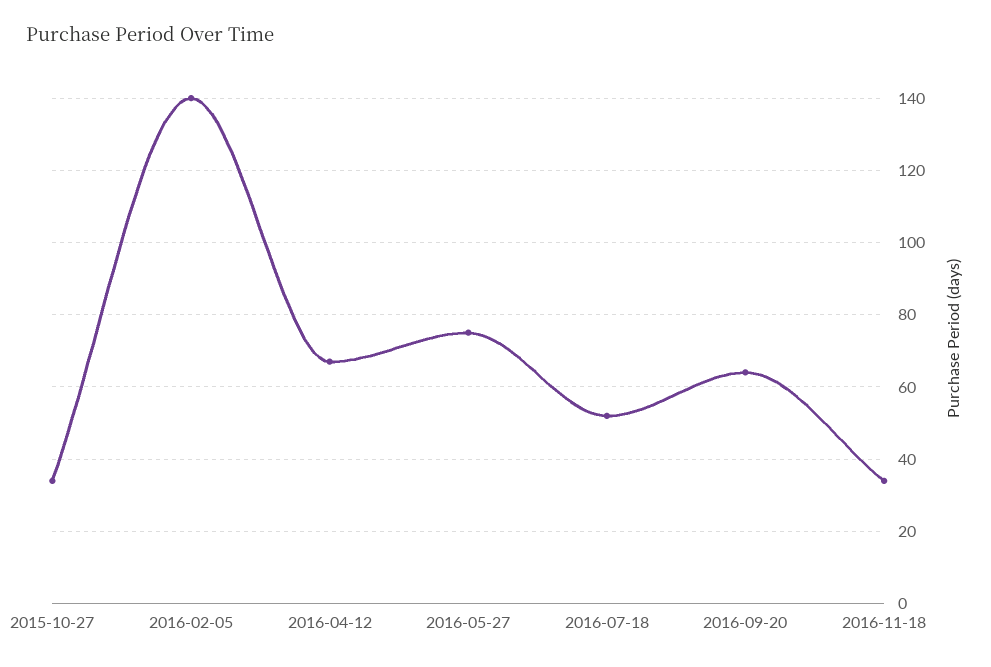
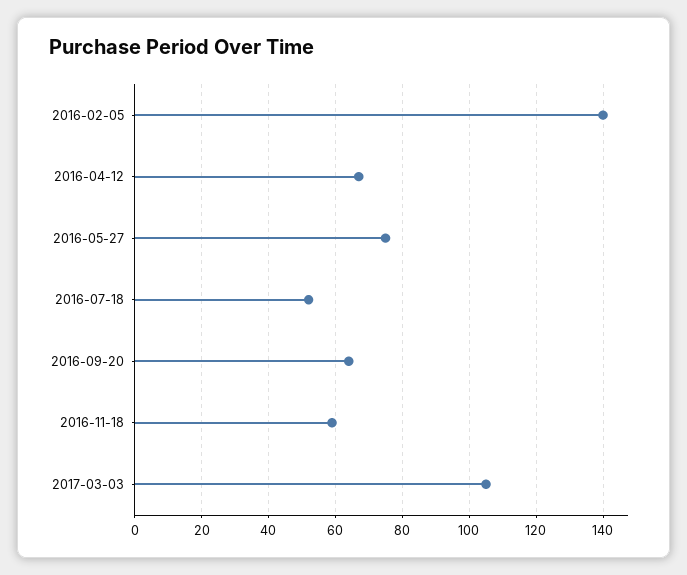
2015-10-27: 35 -> none
2016-11-18: 35 -> 60
2017-03-03: none -> 105

